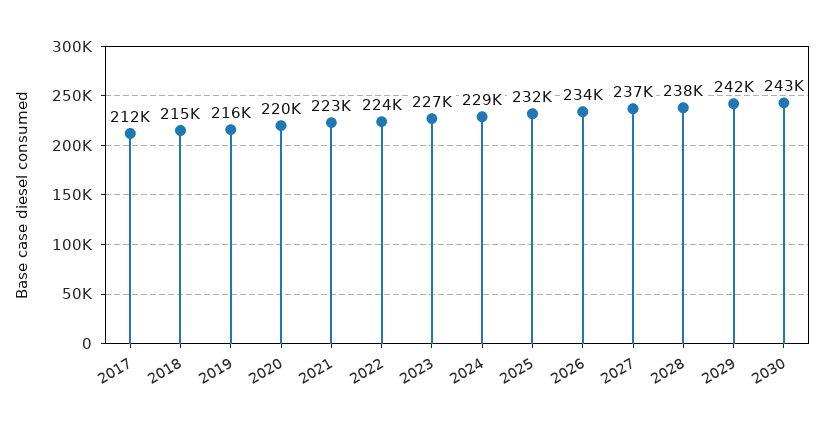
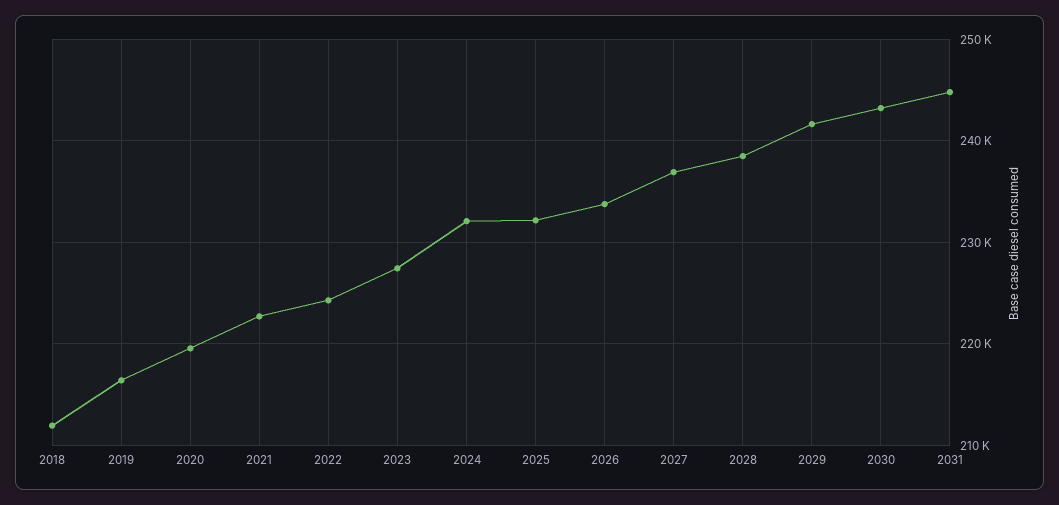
2017: 212000 -> none
2018: 215000 -> 212000
2024: 229000 -> 232000
2031: none -> 245000

